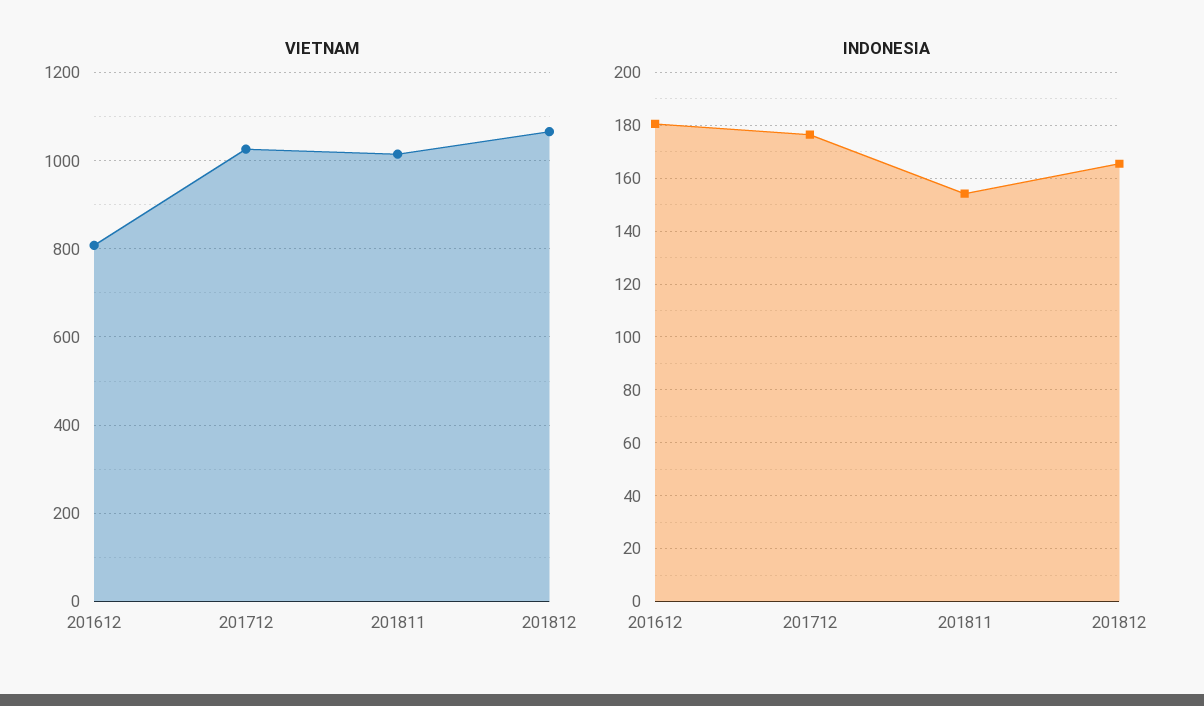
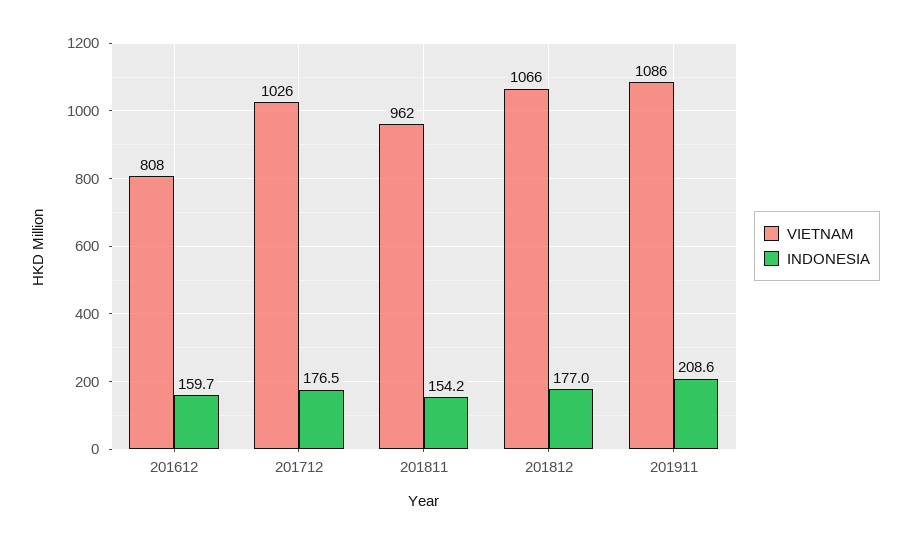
VIETNAM, 201811: 1020 -> 962
INDONESIA, 201612: 180 -> 159.7
INDONESIA, 201812: 165 -> 177
VIETNAM, 201911: none -> 1086
INDONESIA, 201911: none -> 208.6

